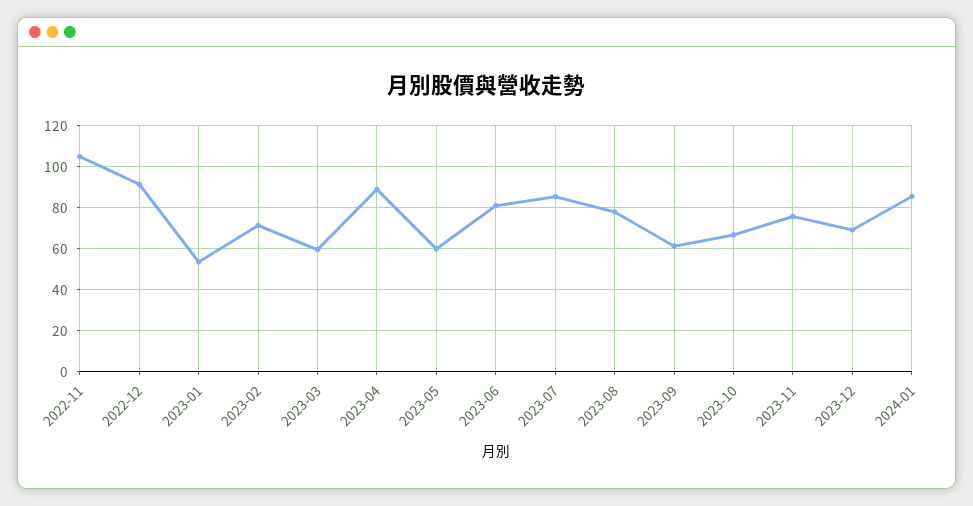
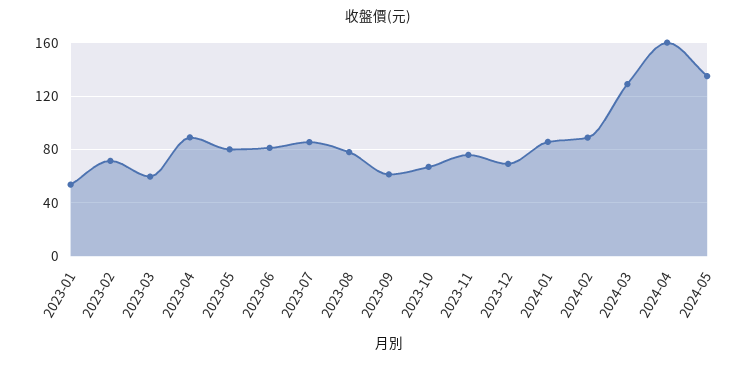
2022-11: 105 -> none
2022-12: 90 -> none
2023-05: 60 -> 80
2024-02: none -> 90
2024-03: none -> 130
2024-04: none -> 160
2024-05: none -> 135

